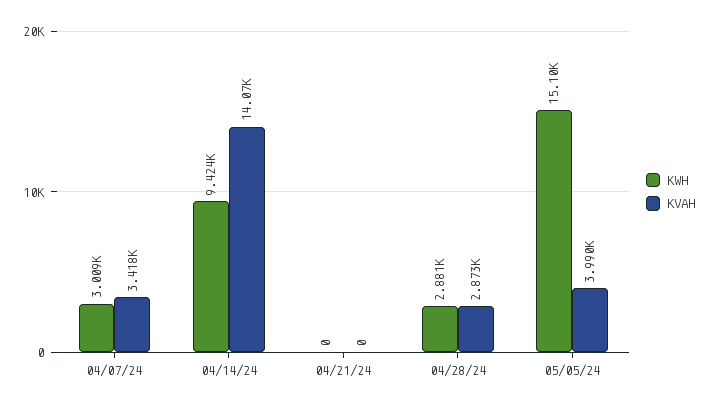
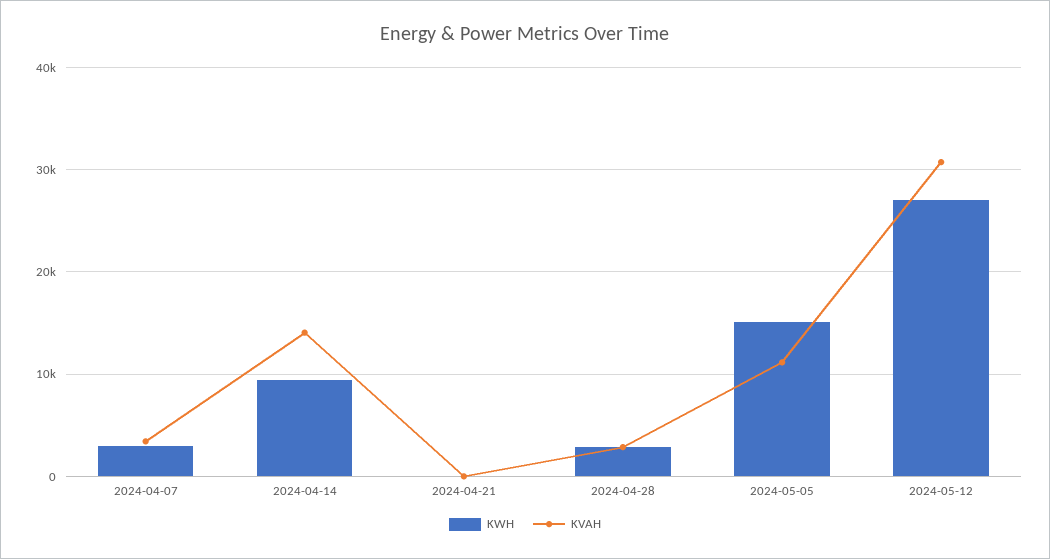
KVAH, 05/05/24: 3990 -> 11000
KWH, 2024-05-12: none -> 27000
KVAH, 2024-05-12: none -> 31000

